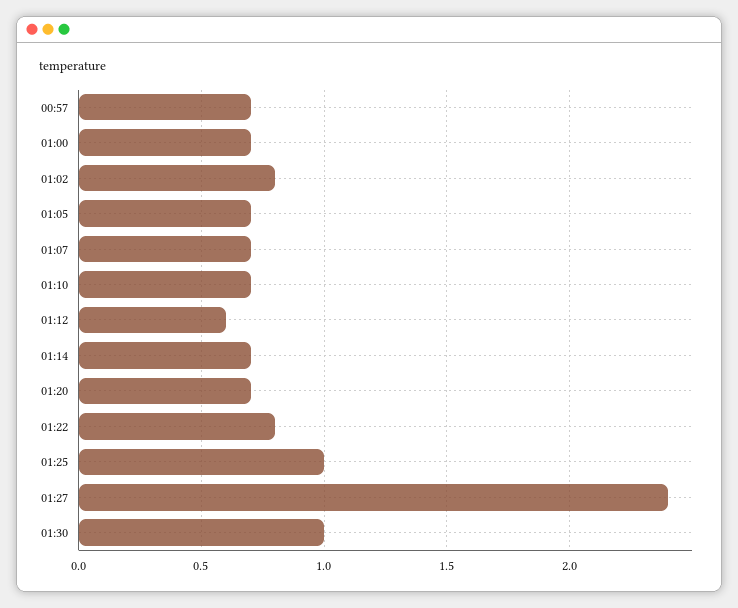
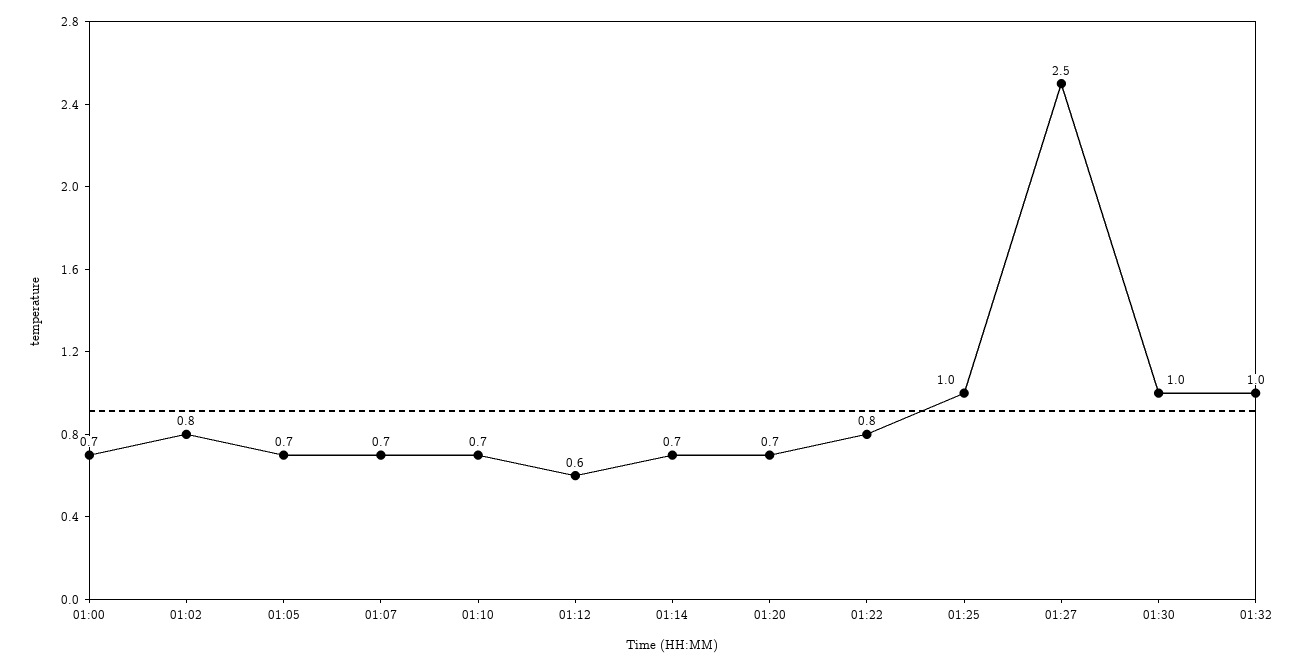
00:57: 0.7 -> none
01:27: 2.4 -> 2.5
01:32: none -> 1

